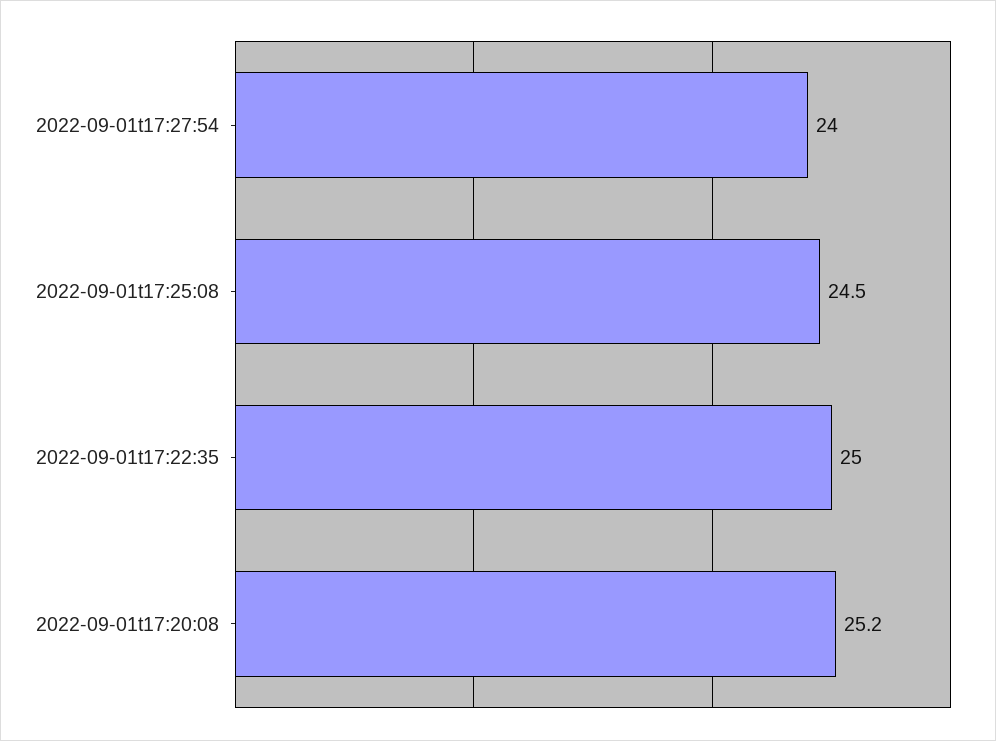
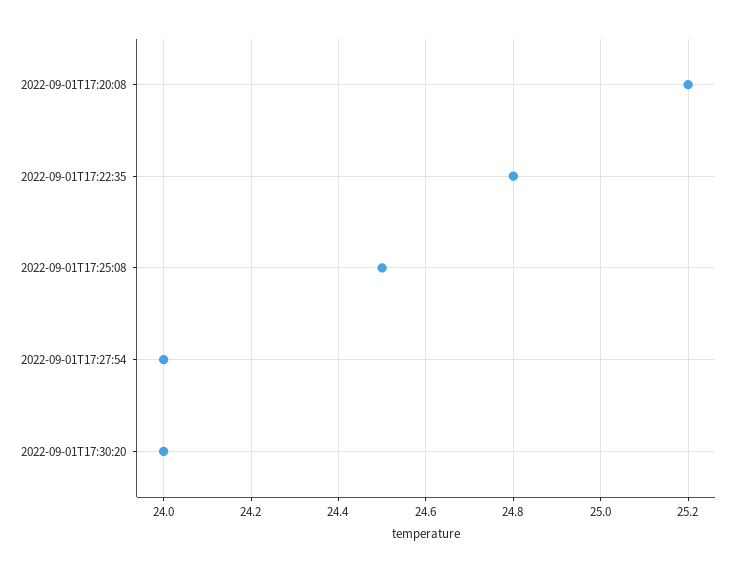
2022-09-01t17:22:35: 25 -> 24.8
2022-09-01T17:30:20: none -> 24

